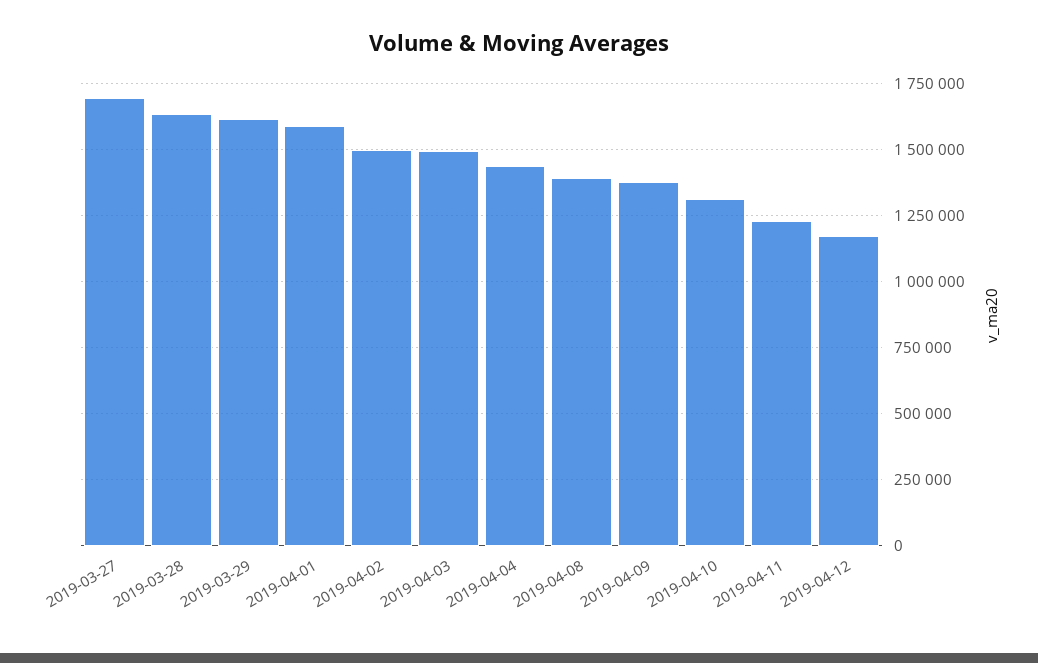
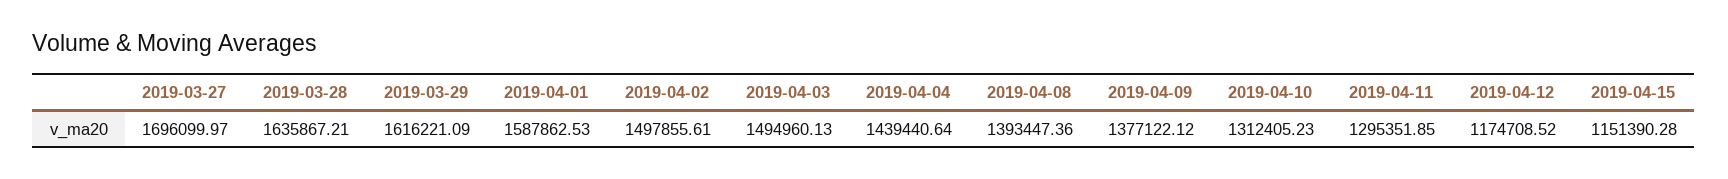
2019-04-11: 1225000 -> 1295351.85
2019-04-15: none -> 1151390.28

